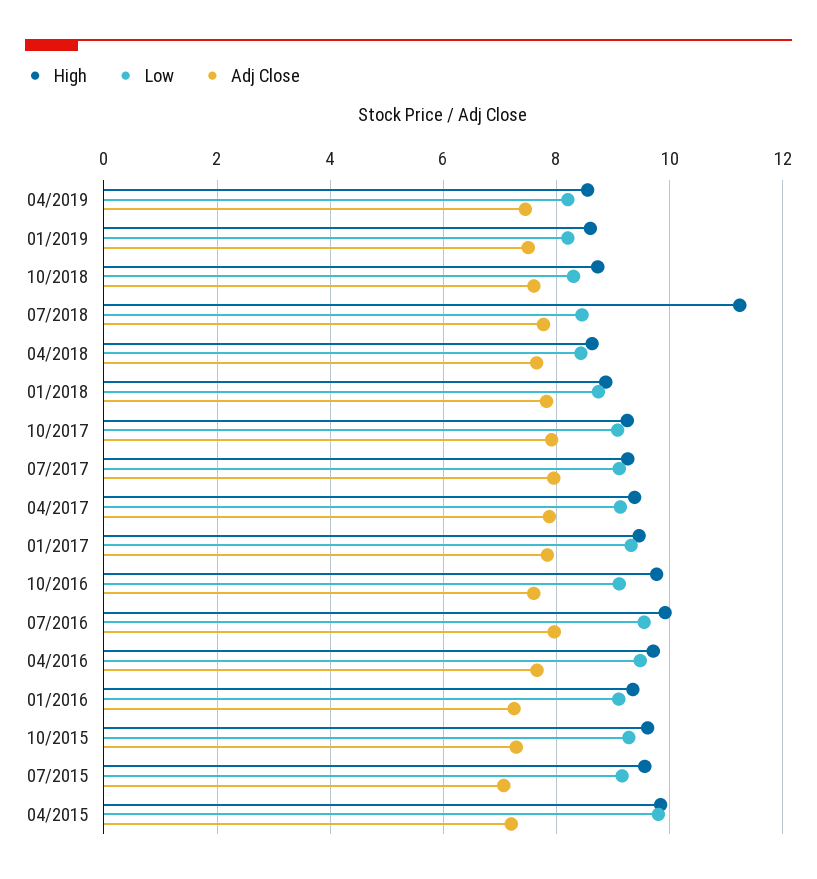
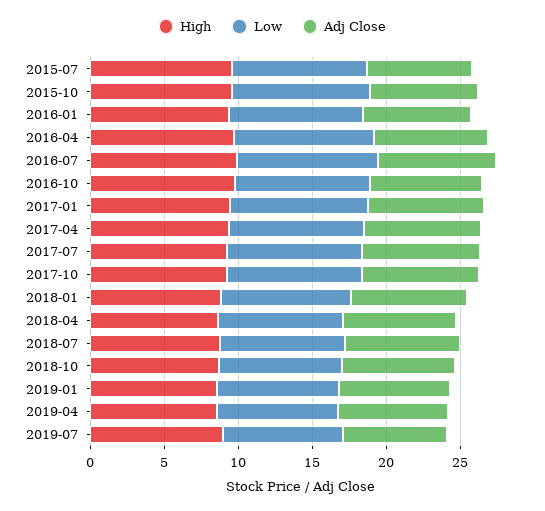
High, 07/2018: 11.2 -> 9
High, 04/2015: 9.8 -> none
Low, 04/2015: 9.8 -> none
Adj Close, 04/2015: 7.2 -> none
High, 2019-07: none -> 9
Low, 2019-07: none -> 8
Adj Close, 2019-07: none -> 7

